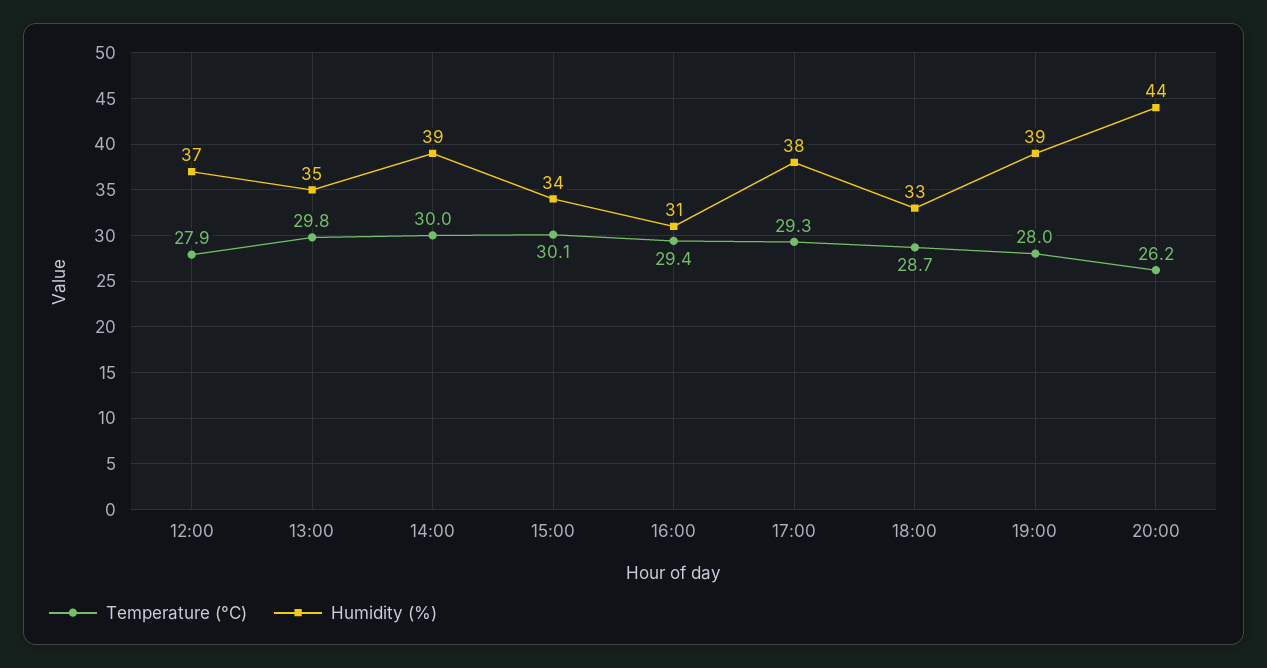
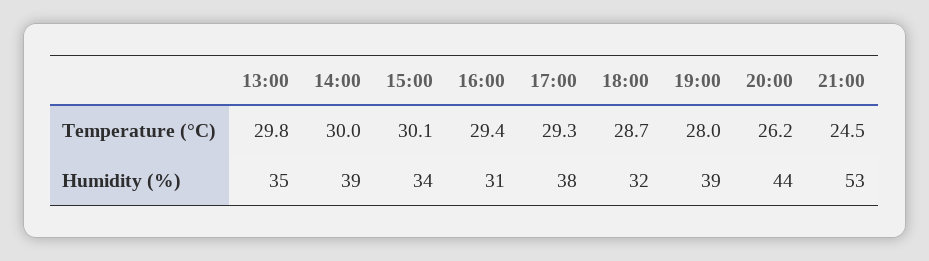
Temperature (°C), 12:00: 27.9 -> none
Humidity (%), 12:00: 37 -> none
Humidity (%), 18:00: 33 -> 32
Temperature (°C), 21:00: none -> 24.5
Humidity (%), 21:00: none -> 53

